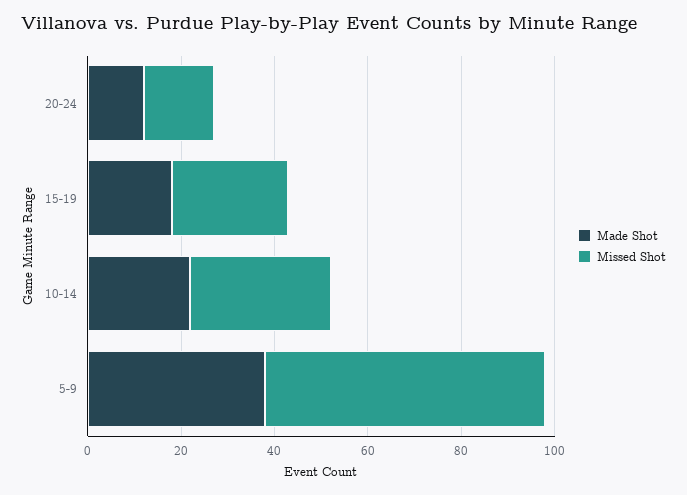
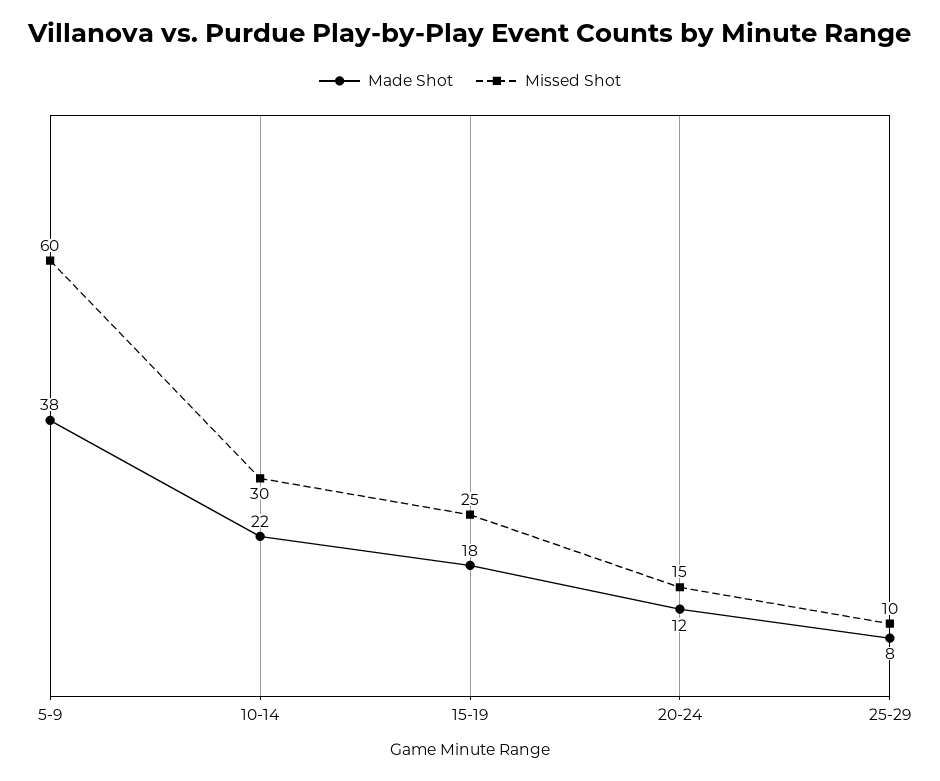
Made Shot, 25-29: none -> 8
Missed Shot, 25-29: none -> 10

